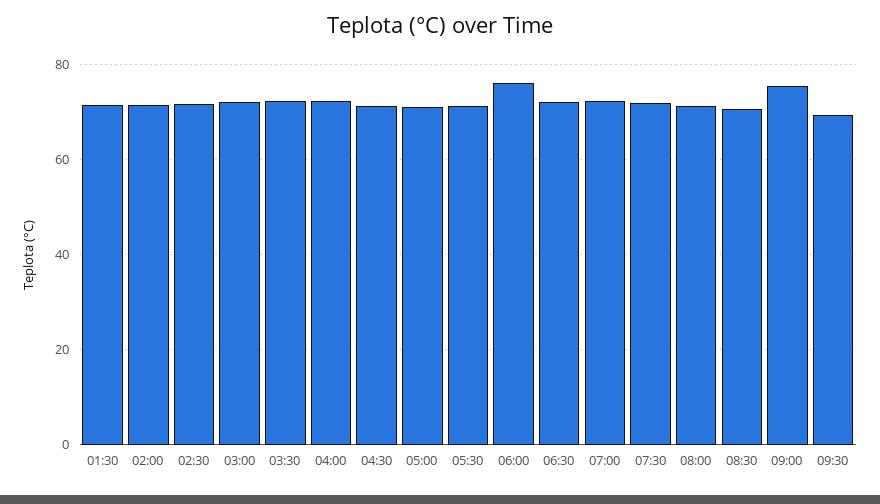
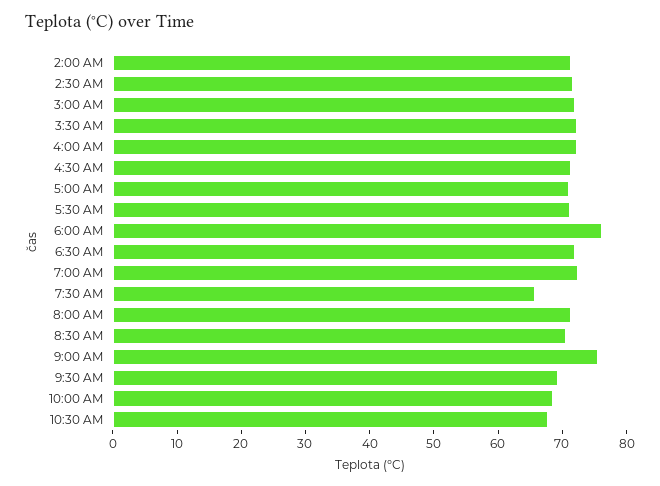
01:30: 72 -> none
07:30: 72 -> 66
10:00 AM: none -> 68
10:30 AM: none -> 68

